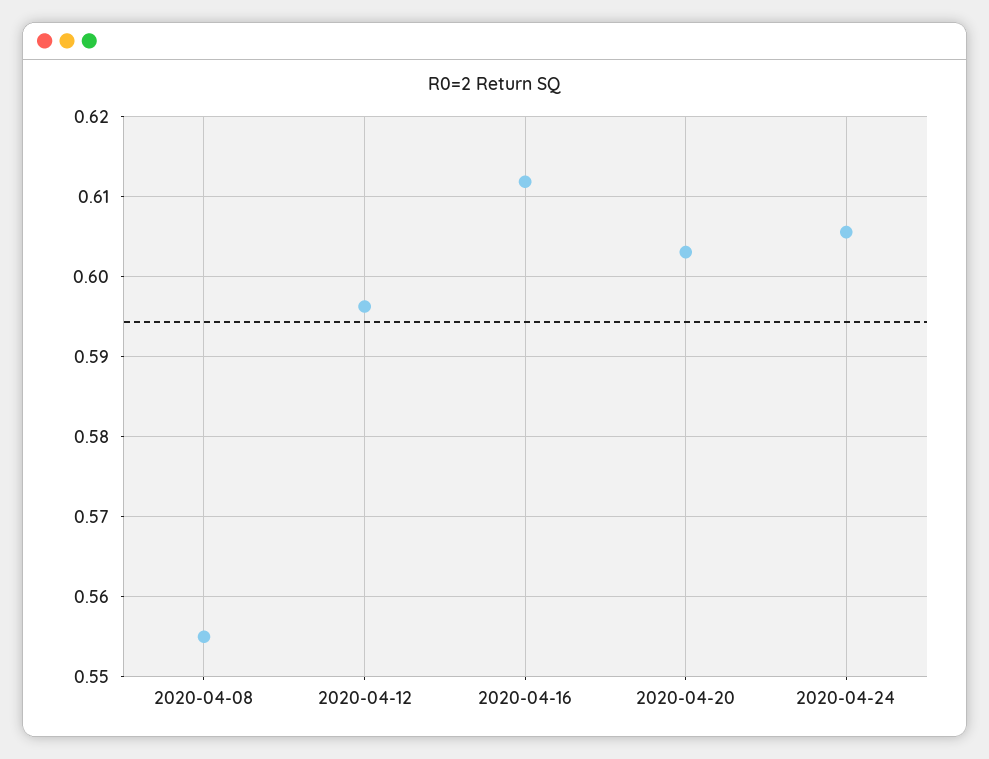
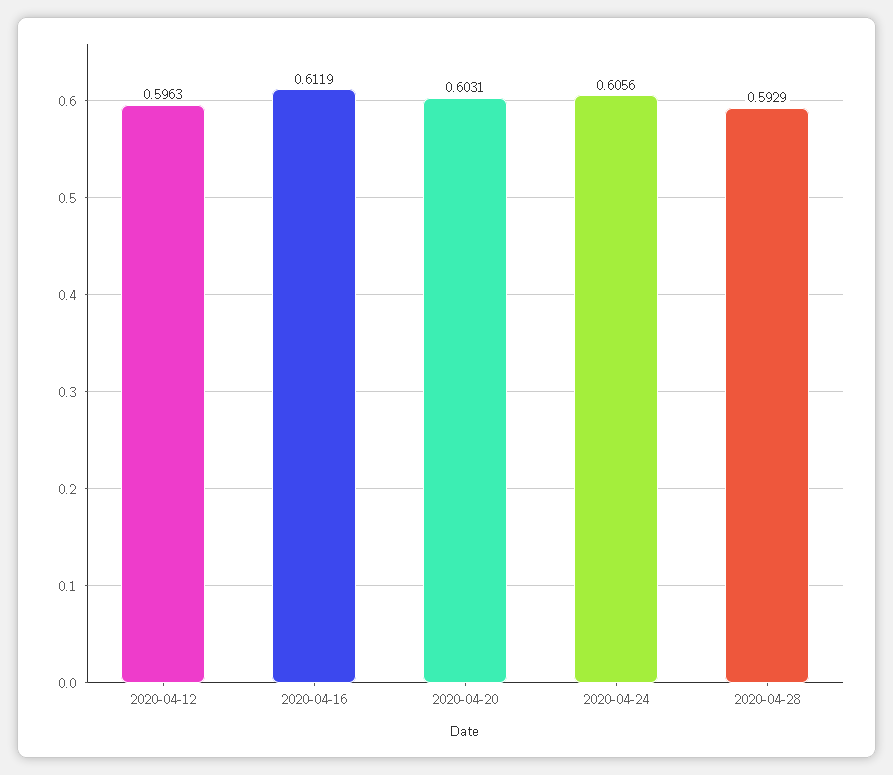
2020-04-08: 0.555 -> none
2020-04-28: none -> 0.5929

